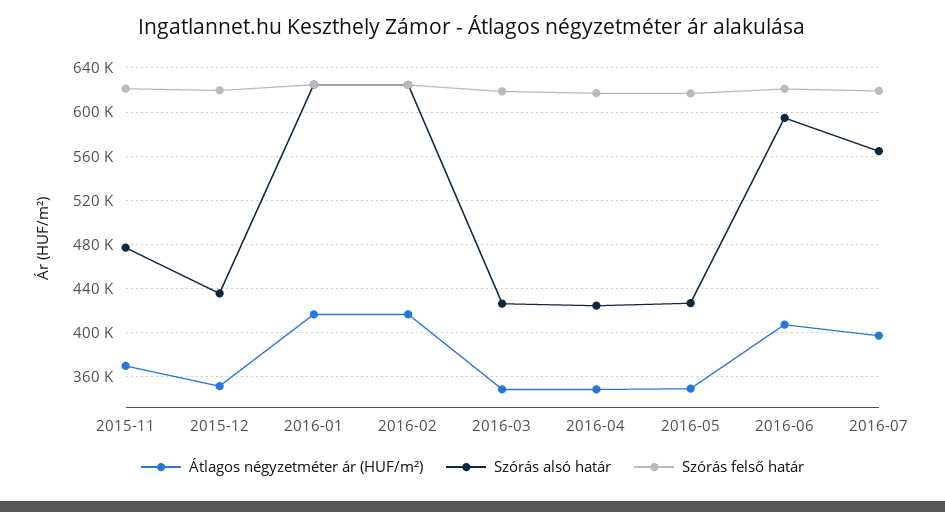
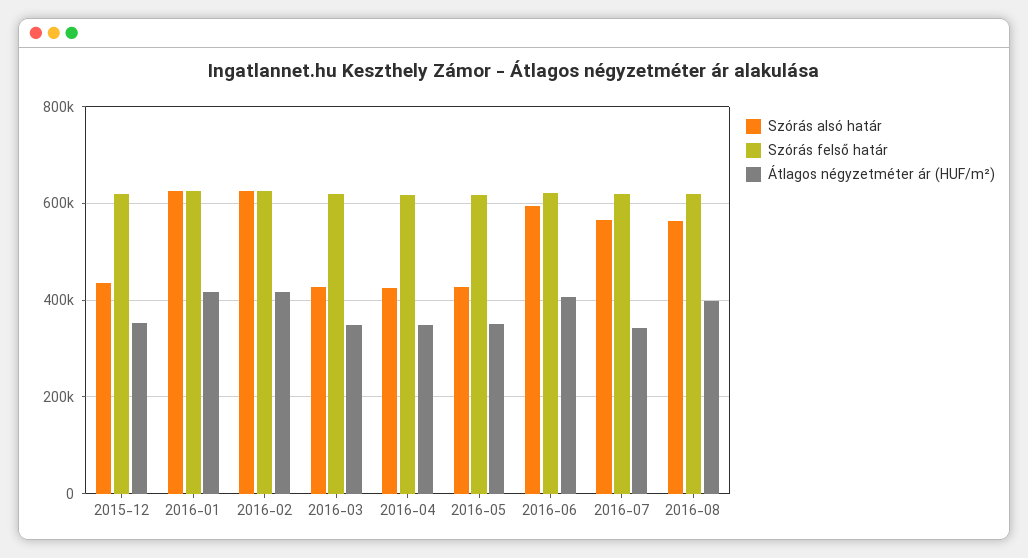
Átlagos négyzetméter ár (HUF/m²), 2015-11: 370000 -> none
Szórás alsó határ, 2015-11: 480000 -> none
Szórás felső határ, 2015-11: 620000 -> none
Átlagos négyzetméter ár (HUF/m²), 2016-07: 400000 -> 340000
Szórás alsó határ, 2016-08: none -> 560000
Szórás felső határ, 2016-08: none -> 620000
Átlagos négyzetméter ár (HUF/m²), 2016-08: none -> 400000

